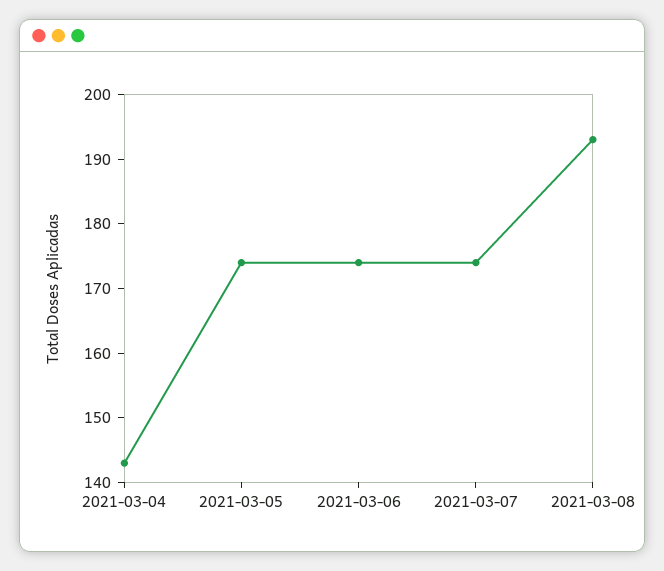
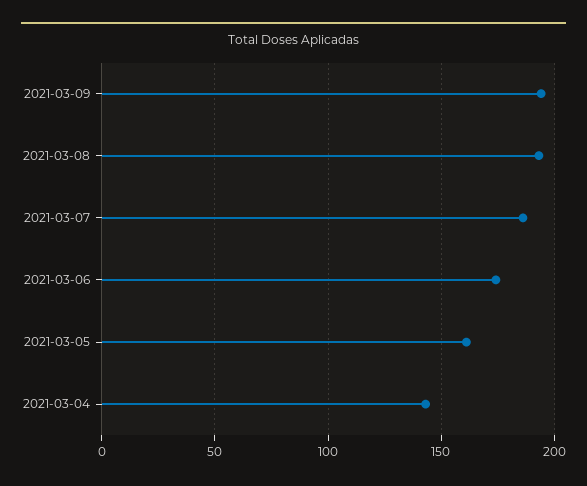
2021-03-05: 175 -> 160
2021-03-07: 175 -> 185
2021-03-09: none -> 195

